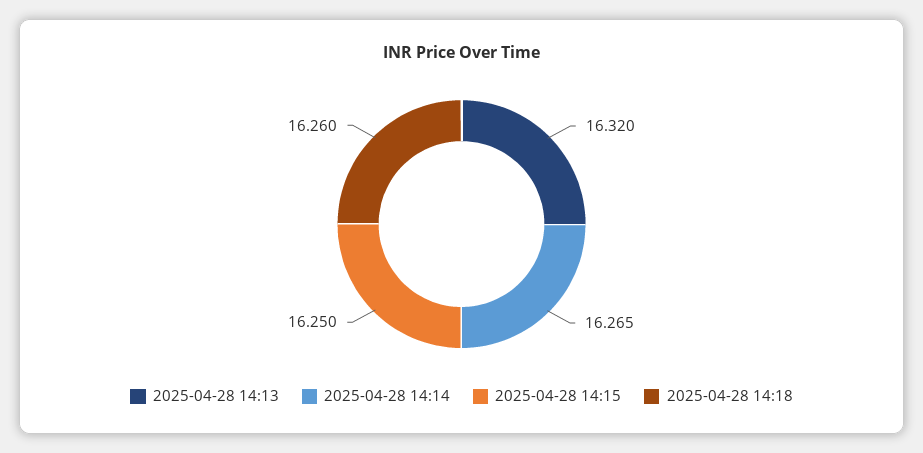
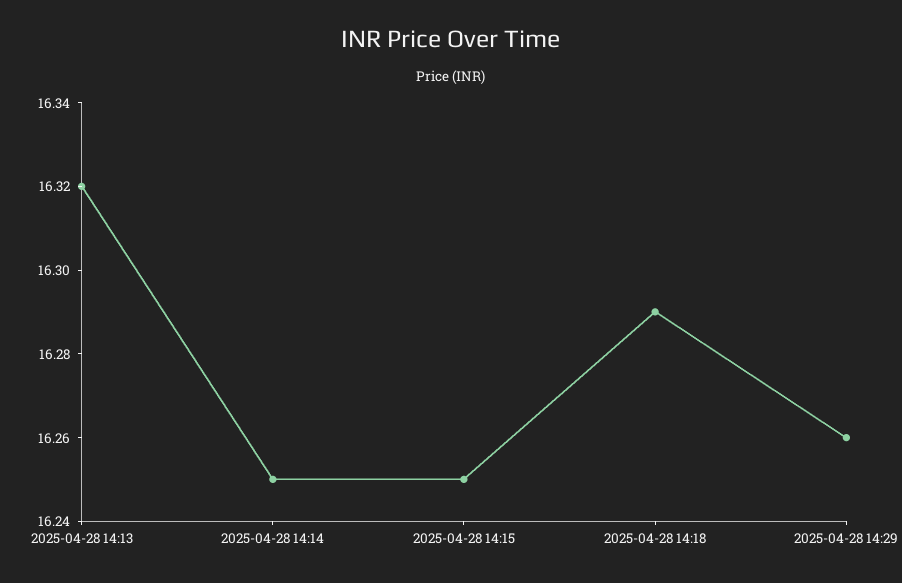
2025-04-28 14:14: 16.265 -> 16.25
2025-04-28 14:18: 16.26 -> 16.29
2025-04-28 14:29: none -> 16.26

